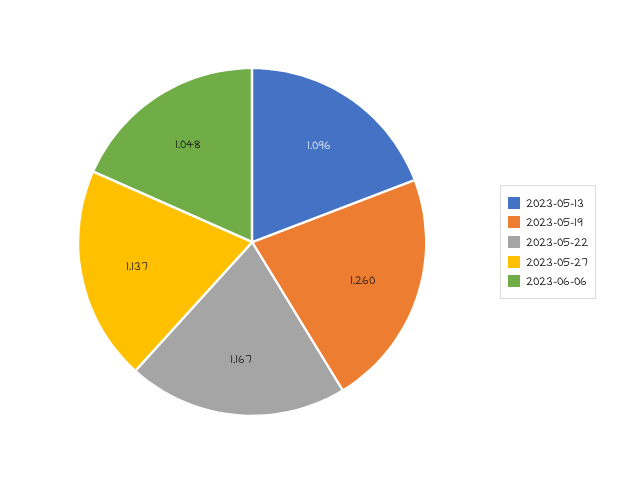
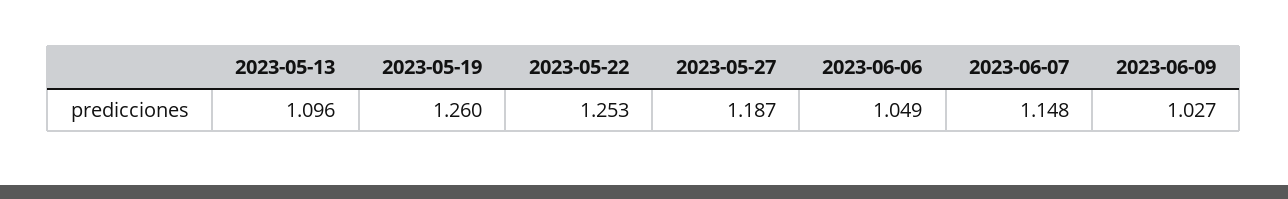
2023-05-22: 1.167 -> 1.253
2023-05-27: 1.137 -> 1.187
2023-06-06: 1.048 -> 1.049
2023-06-07: none -> 1.148
2023-06-09: none -> 1.027

